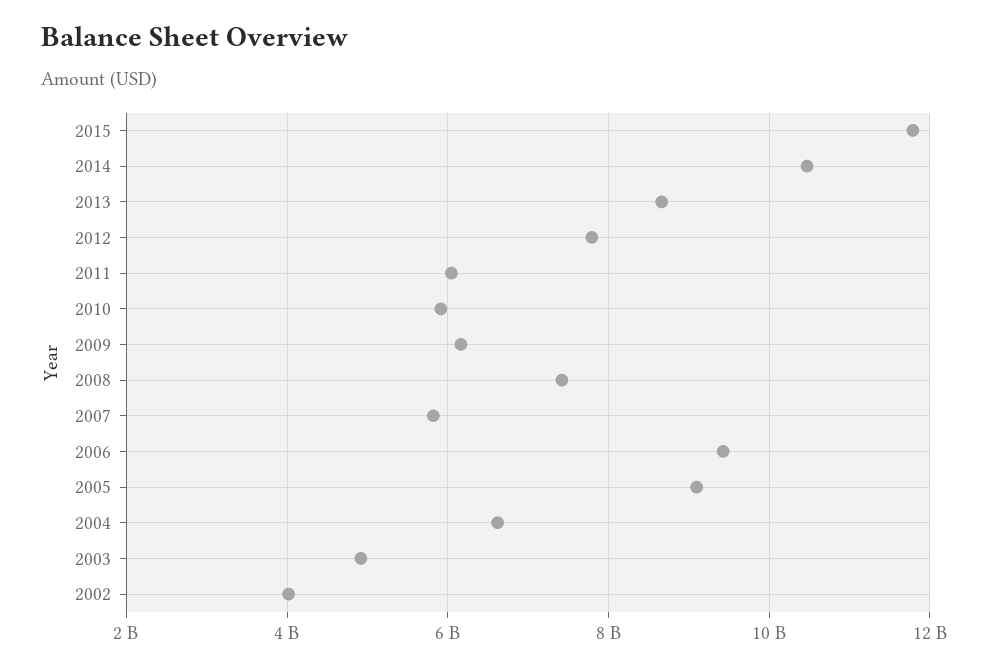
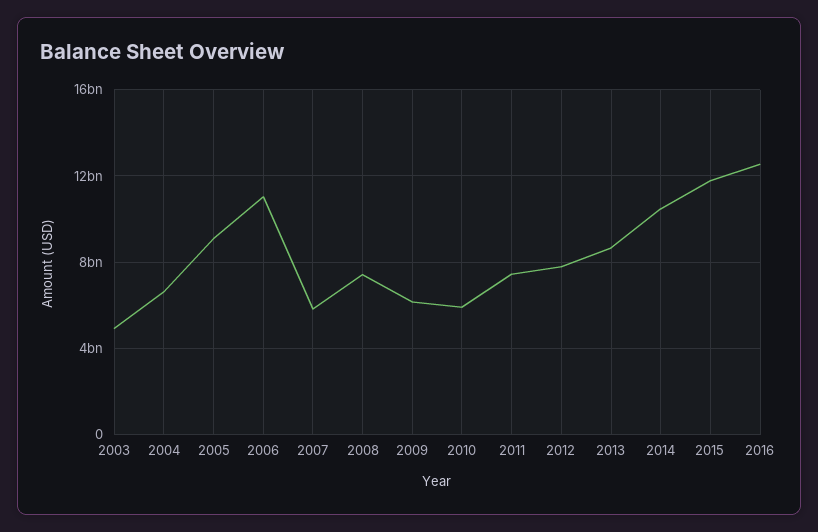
2011: 6000000000 -> 7500000000
2006: 9400000000 -> 11000000000
2002: 4000000000 -> none
2016: none -> 12500000000

